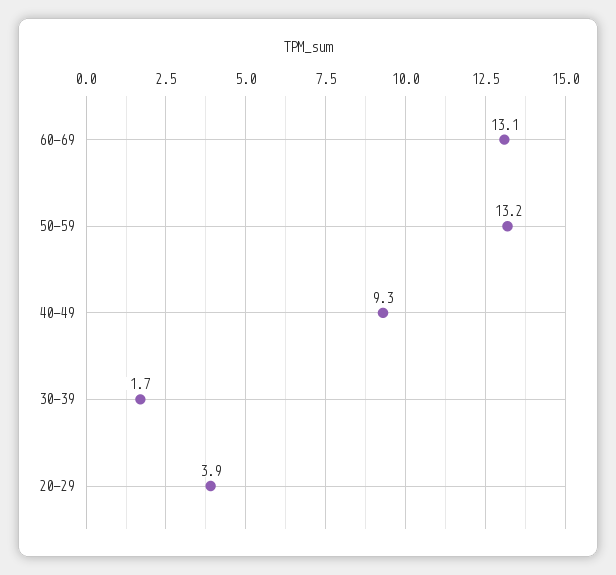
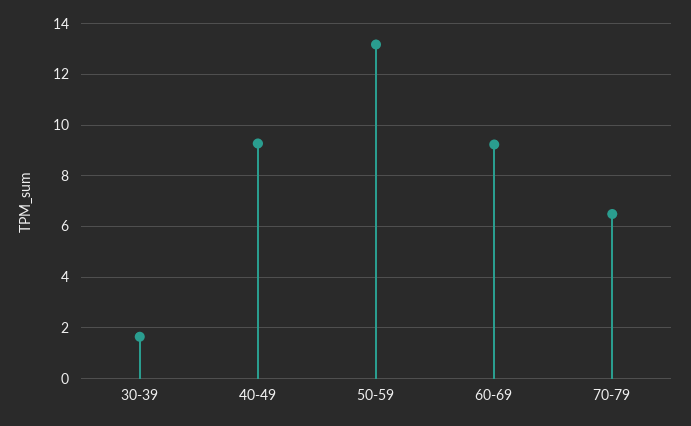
60-69: 13.1 -> 9.25
20-29: 3.9 -> none
70-79: none -> 6.5

